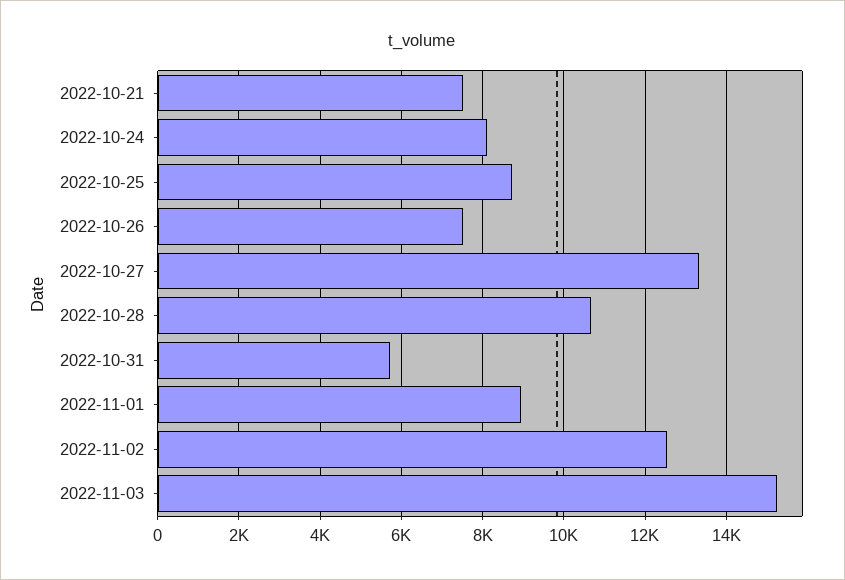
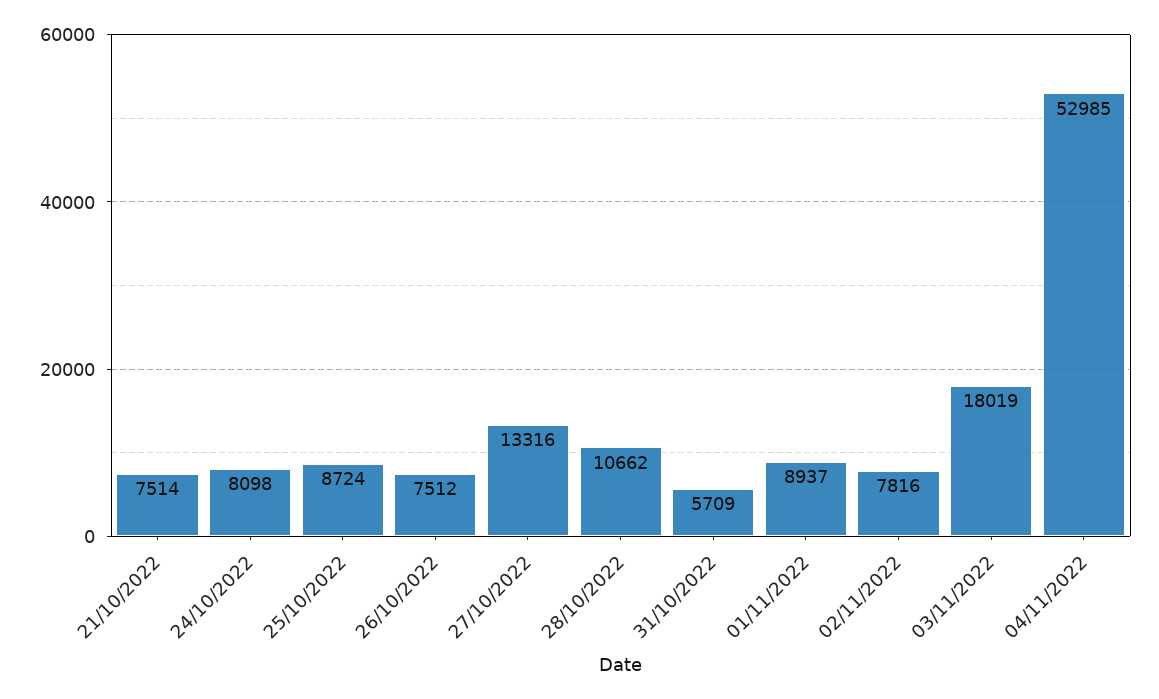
2022-11-02: 12600 -> 7816
2022-11-03: 15200 -> 18019
04/11/2022: none -> 52985

